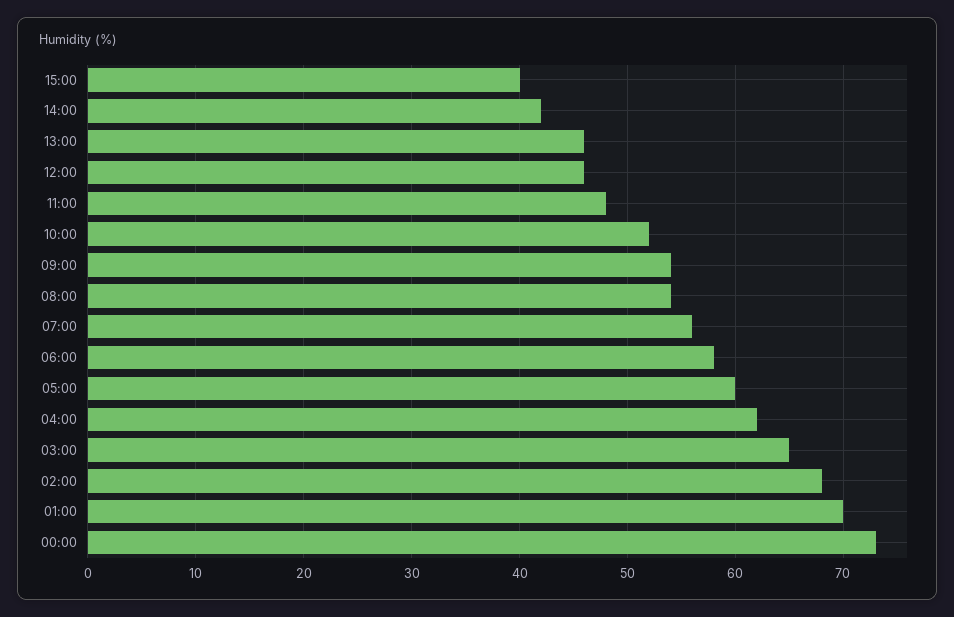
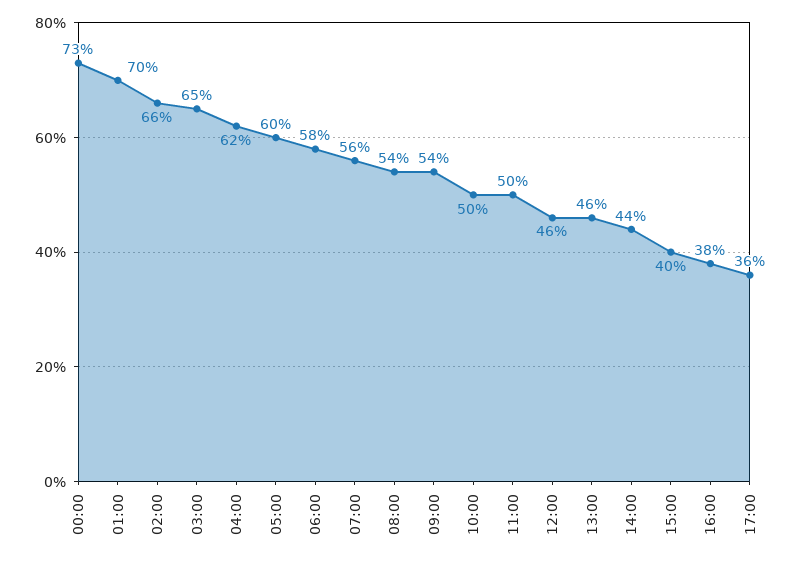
14:00: 42 -> 44
11:00: 48 -> 50
10:00: 52 -> 50
02:00: 68 -> 66
16:00: none -> 38
17:00: none -> 36

